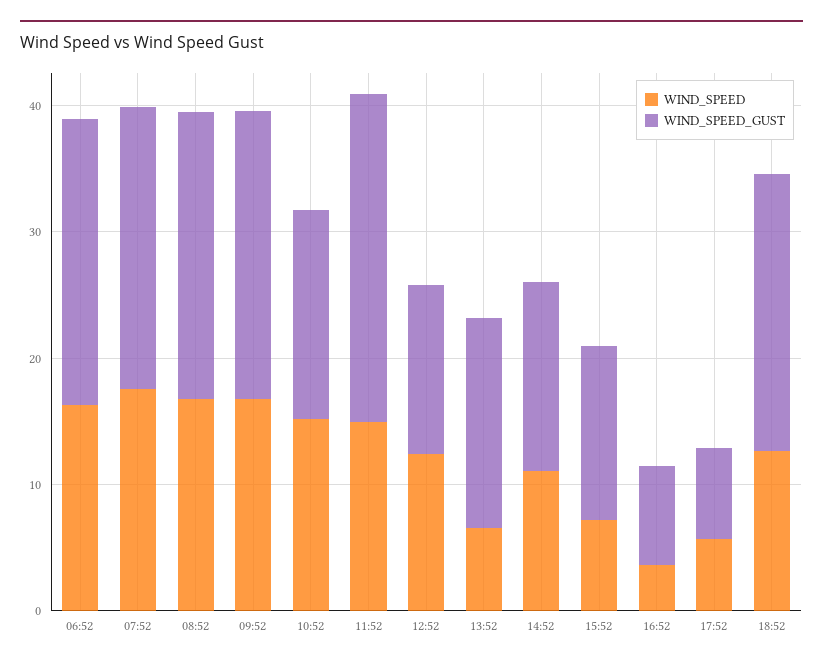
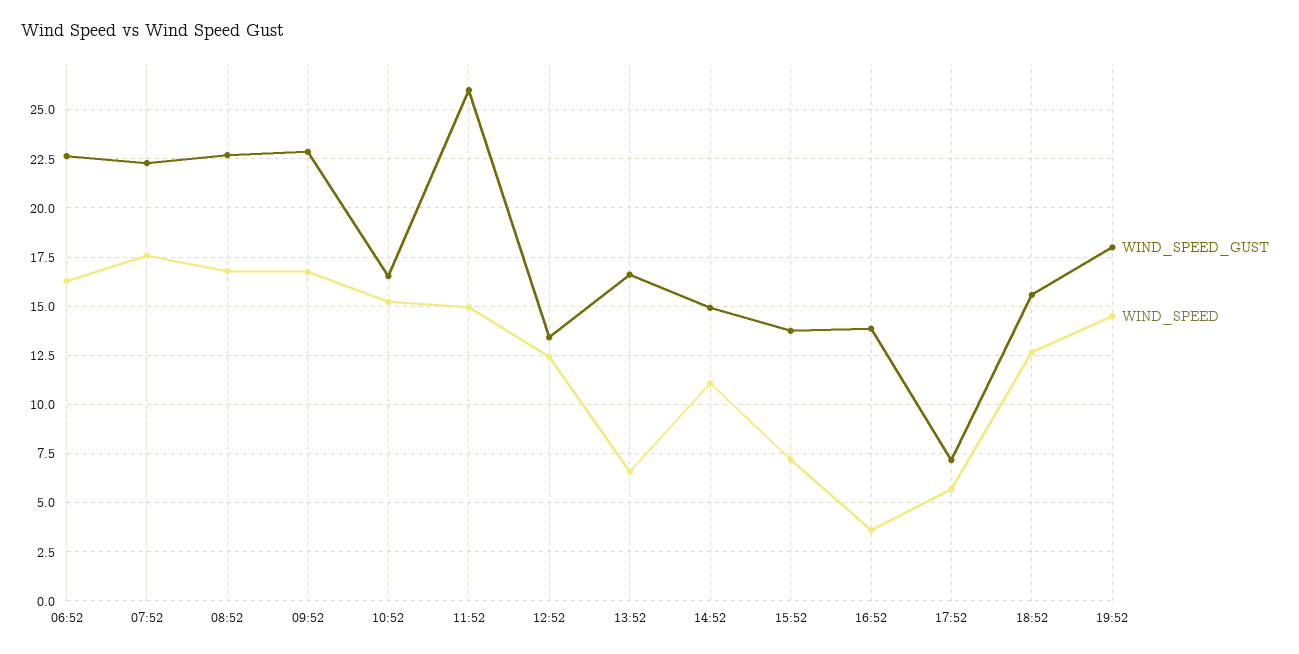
WIND_SPEED_GUST, 16:52: 8 -> 14
WIND_SPEED_GUST, 18:52: 22 -> 15.5
WIND_SPEED_GUST, 19:52: none -> 18
WIND_SPEED, 19:52: none -> 14.5

